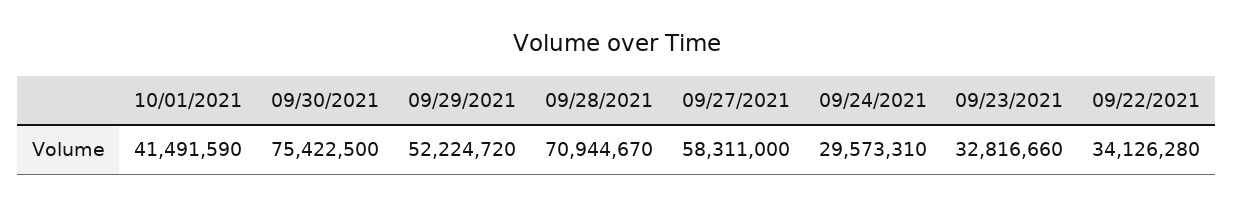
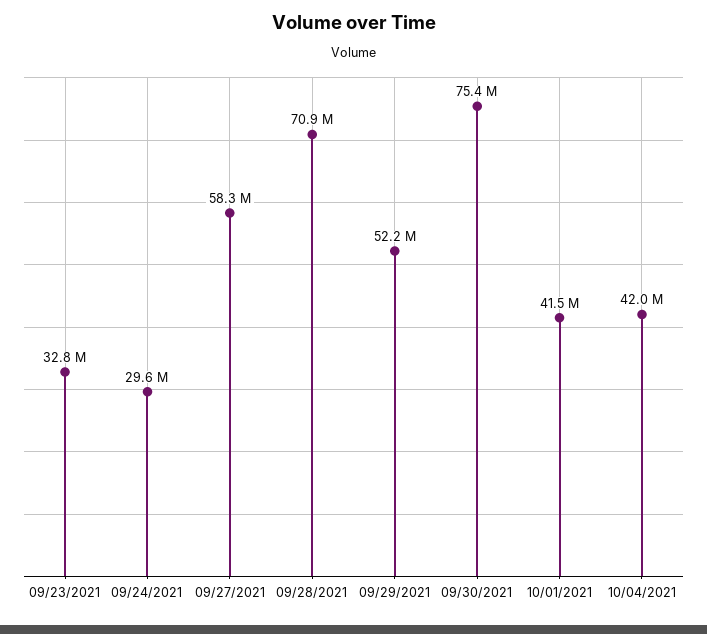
09/22/2021: 34126280 -> none
10/04/2021: none -> 42000000

